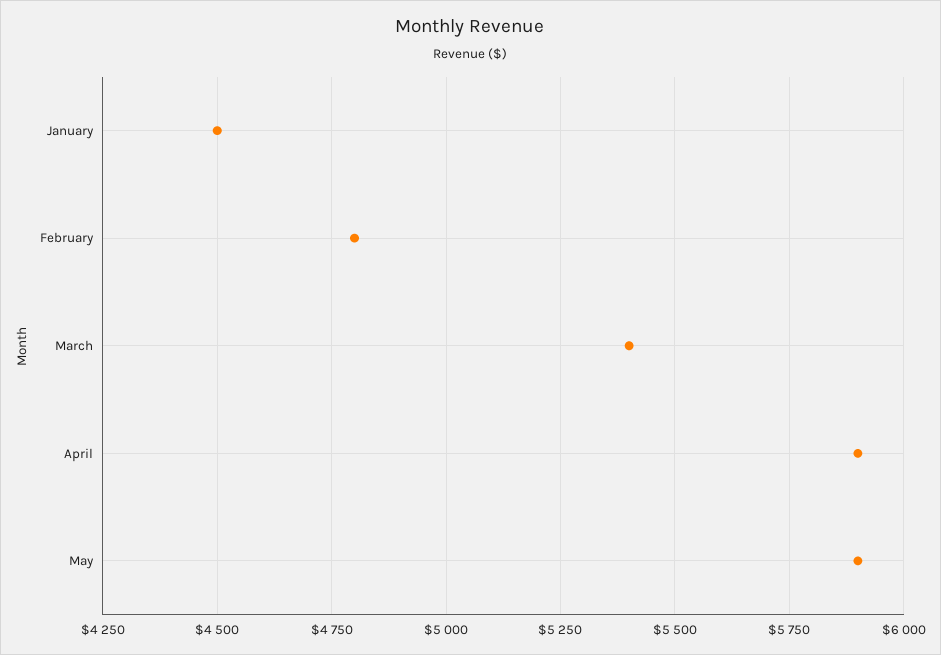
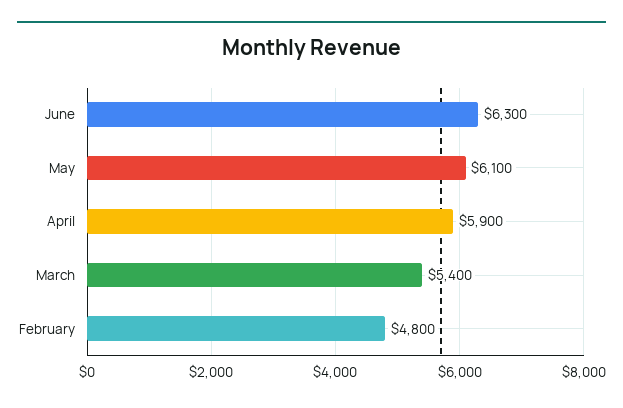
January: 4500 -> none
May: 5900 -> 6100
June: none -> 6300

